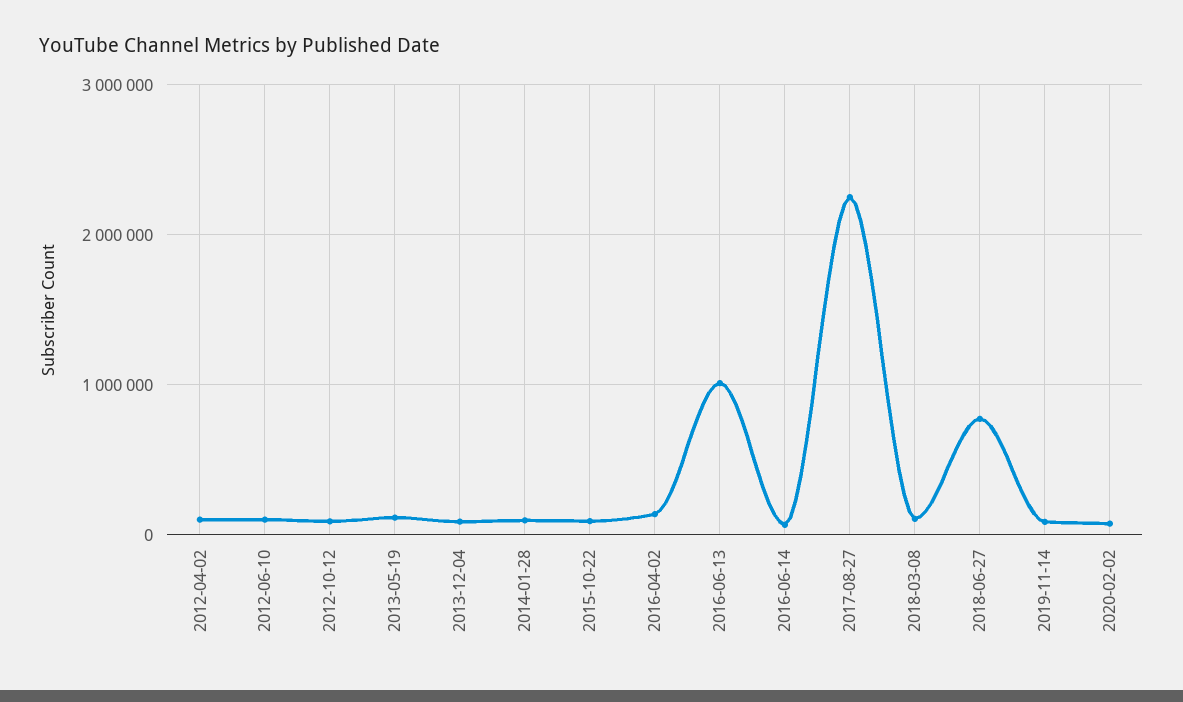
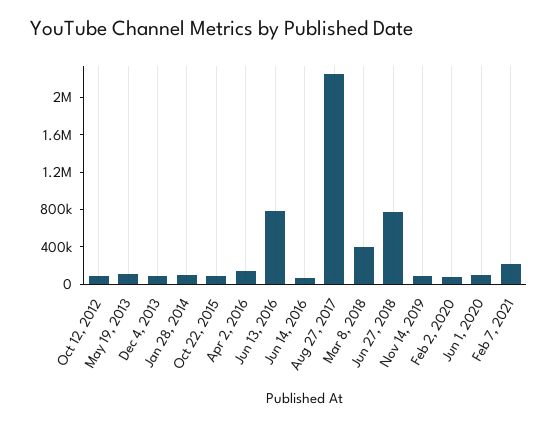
2012-04-02: 100000 -> none
2012-06-10: 100000 -> none
2016-06-13: 1000000 -> 800000
2018-03-08: 100000 -> 400000
Jun 1, 2020: none -> 100000
Feb 7, 2021: none -> 200000

